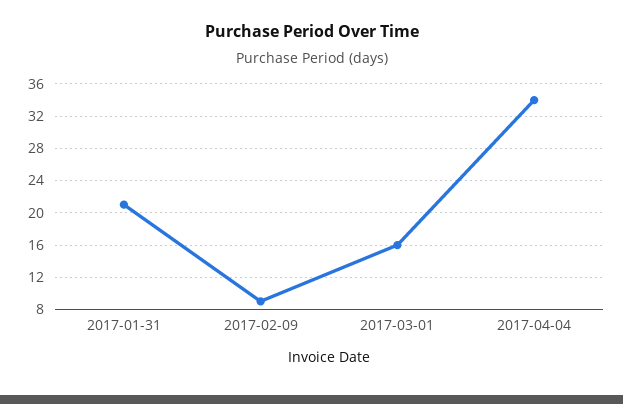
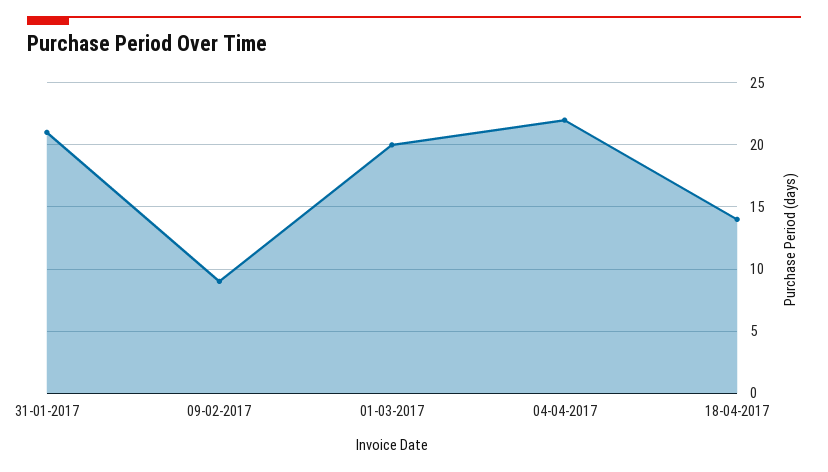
2017-03-01: 16 -> 20
2017-04-04: 34 -> 22
18-04-2017: none -> 14

